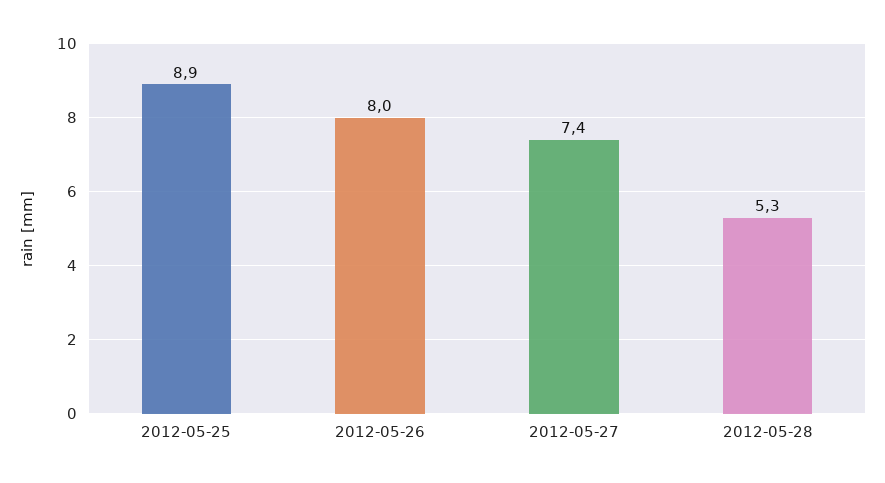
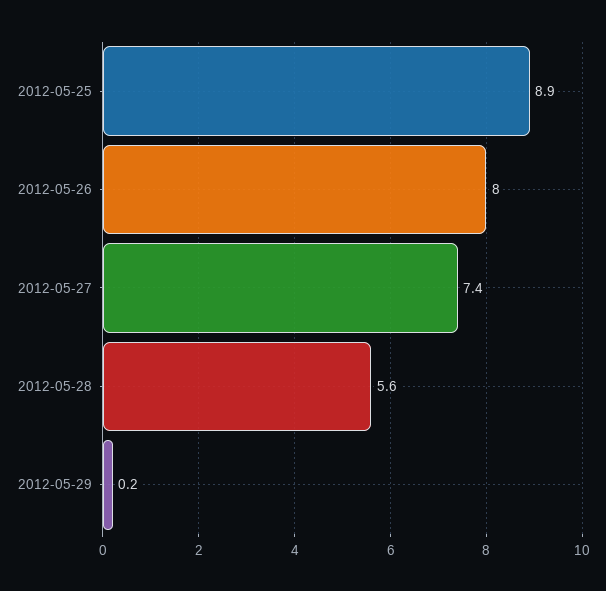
2012-05-28: 5.3 -> 5.6
2012-05-29: none -> 0.2

